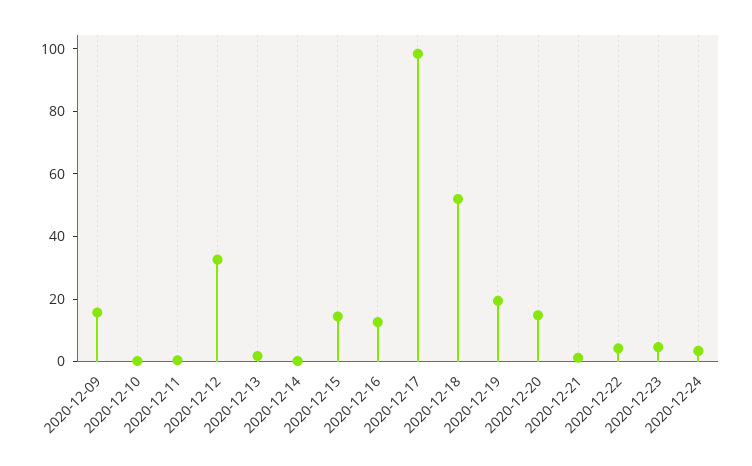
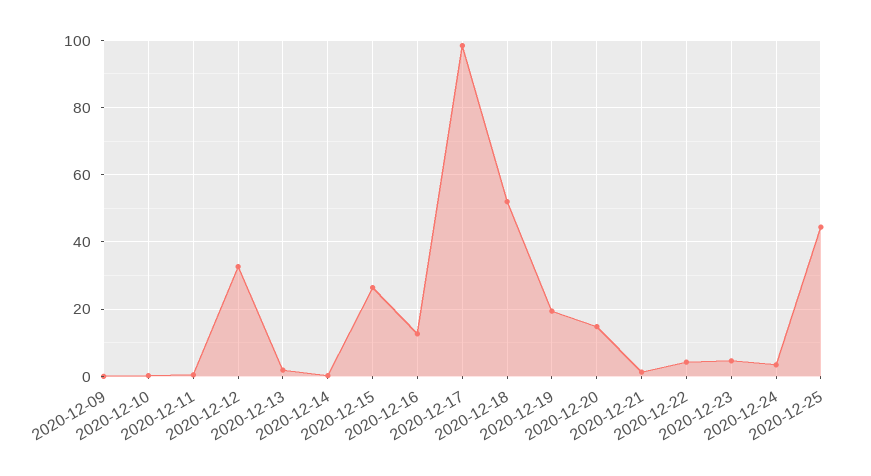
2020-12-09: 15 -> 0
2020-12-15: 15 -> 26
2020-12-25: none -> 44

